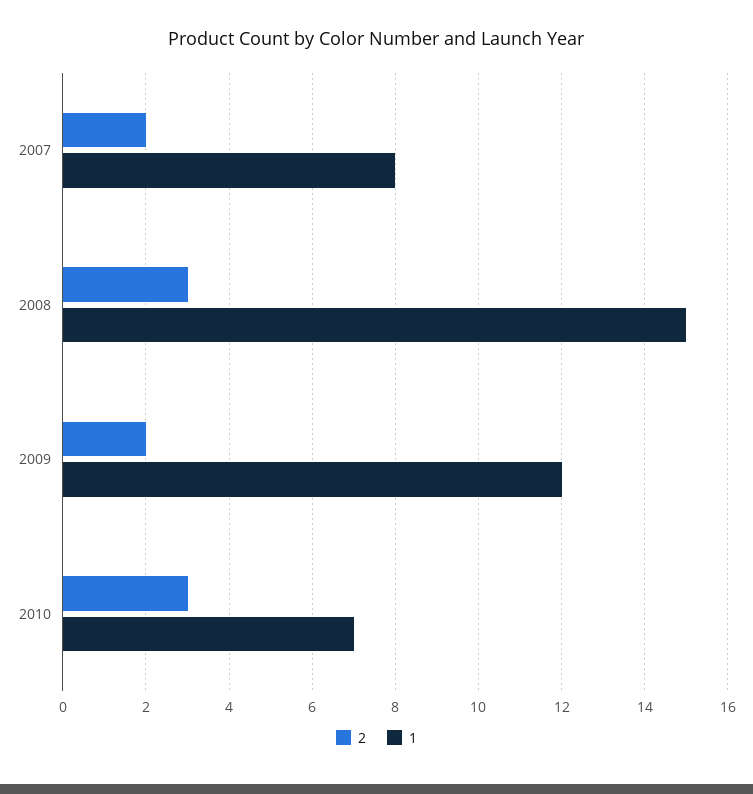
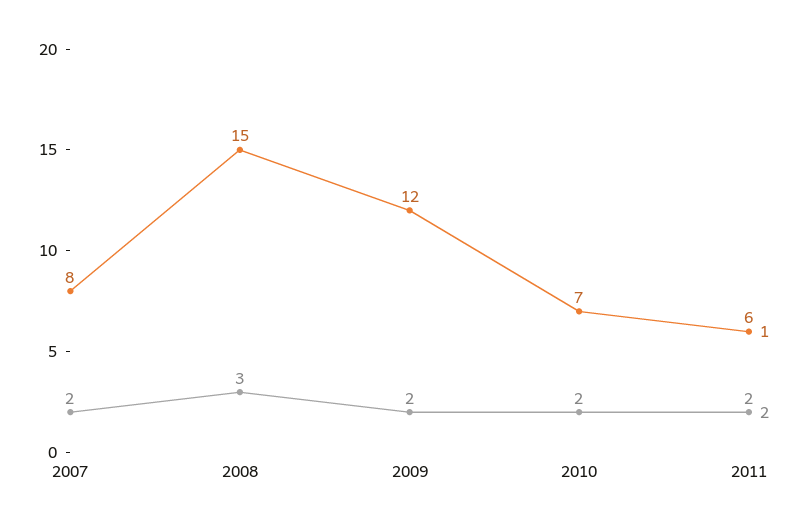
2, 2010: 3 -> 2
1, 2011: none -> 6
2, 2011: none -> 2

